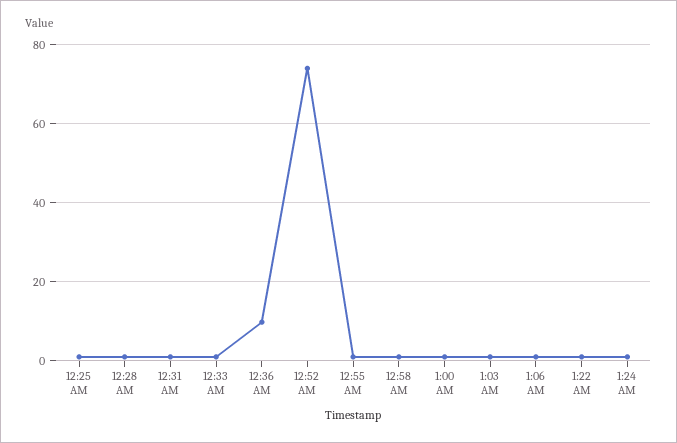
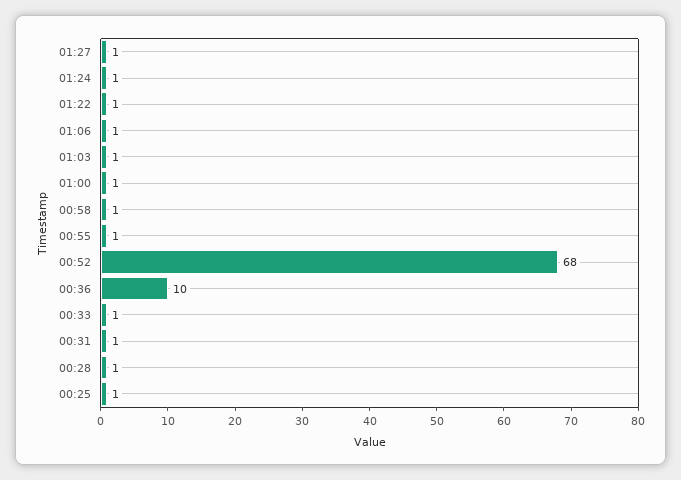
12:52 AM: 74 -> 68
01:27: none -> 1

